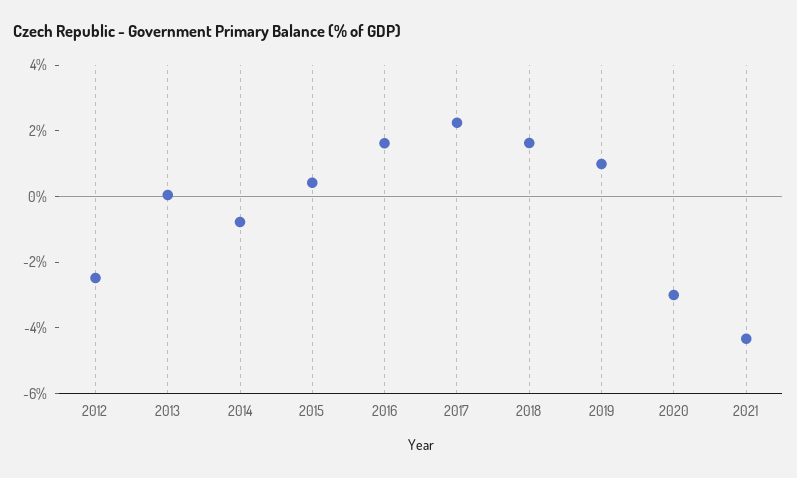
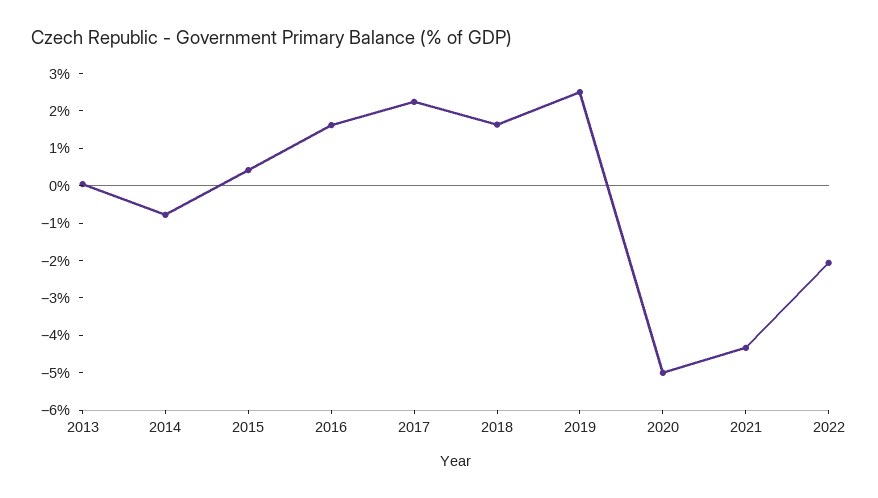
2012: -2.5 -> none
2019: 1 -> 2.5
2020: -3 -> -5
2022: none -> -2

